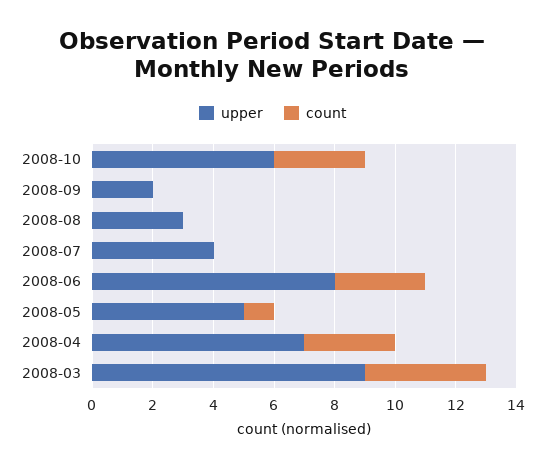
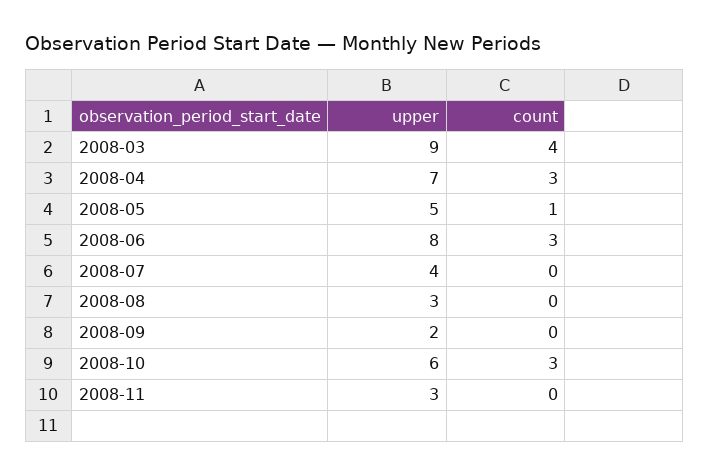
upper, 2008-11: none -> 3
count, 2008-11: none -> 0

